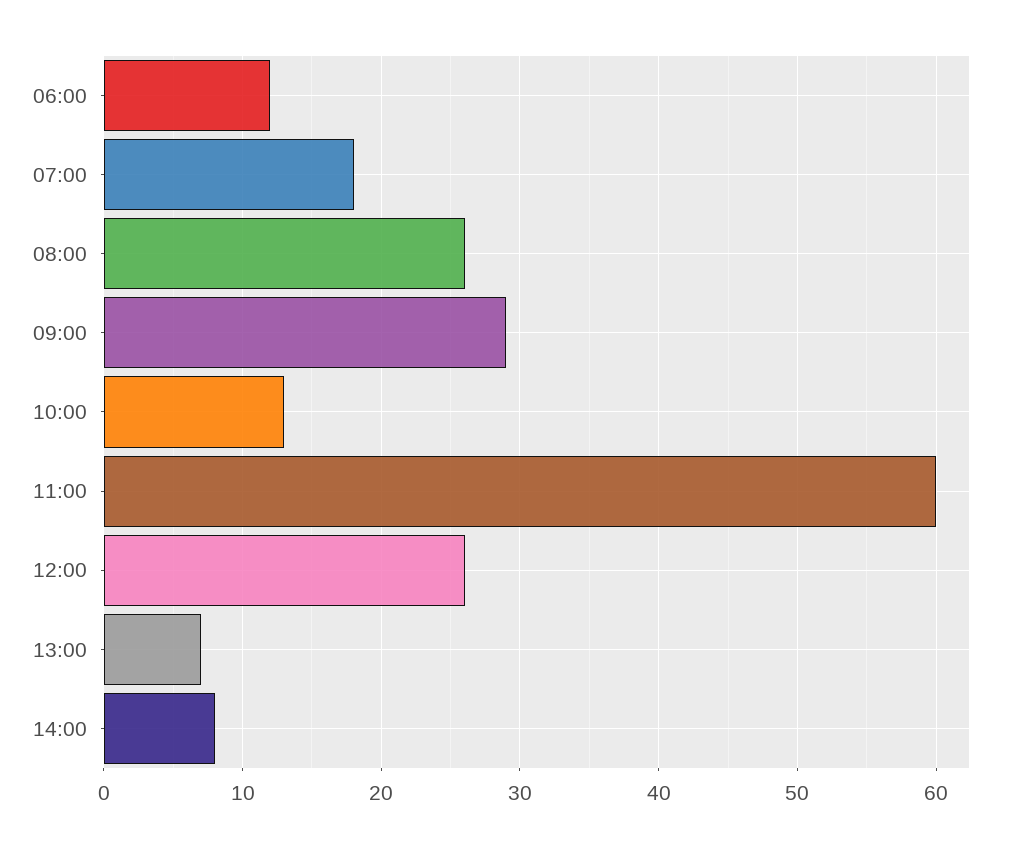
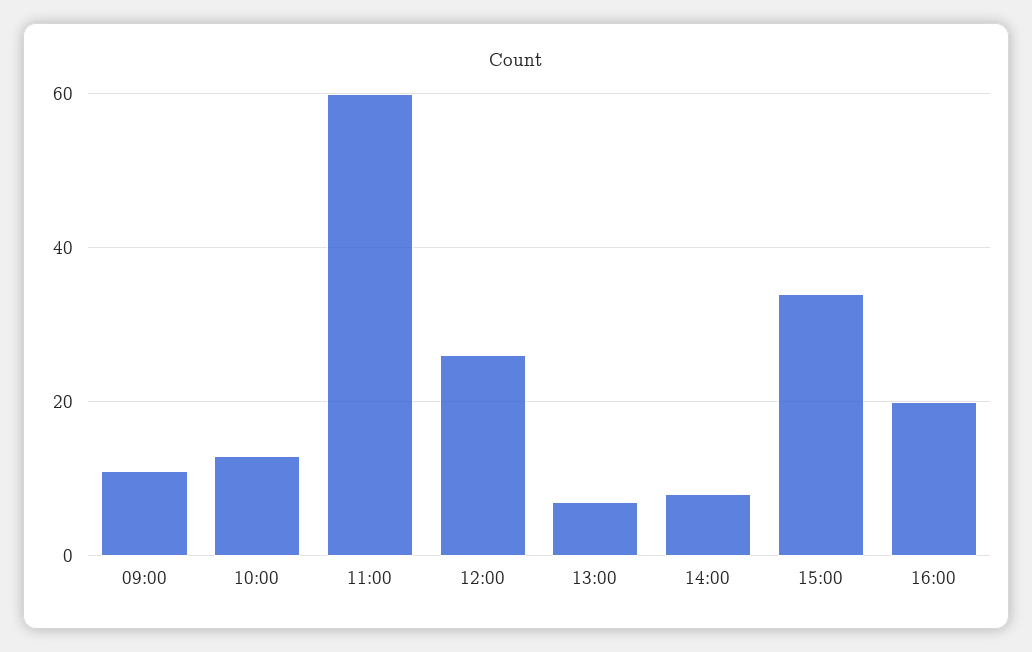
06:00: 12 -> none
07:00: 18 -> none
08:00: 26 -> none
09:00: 29 -> 10
15:00: none -> 35
16:00: none -> 20

